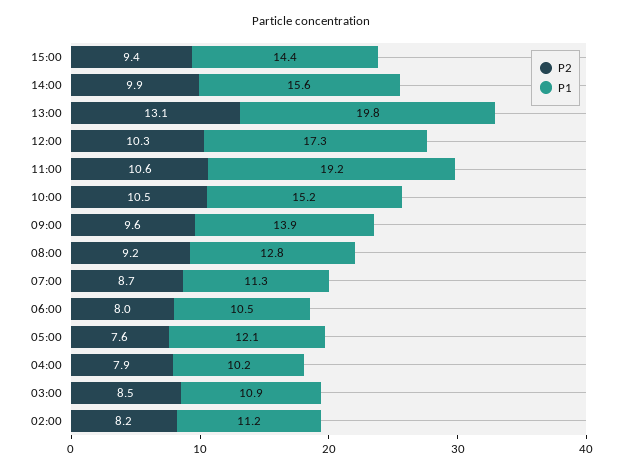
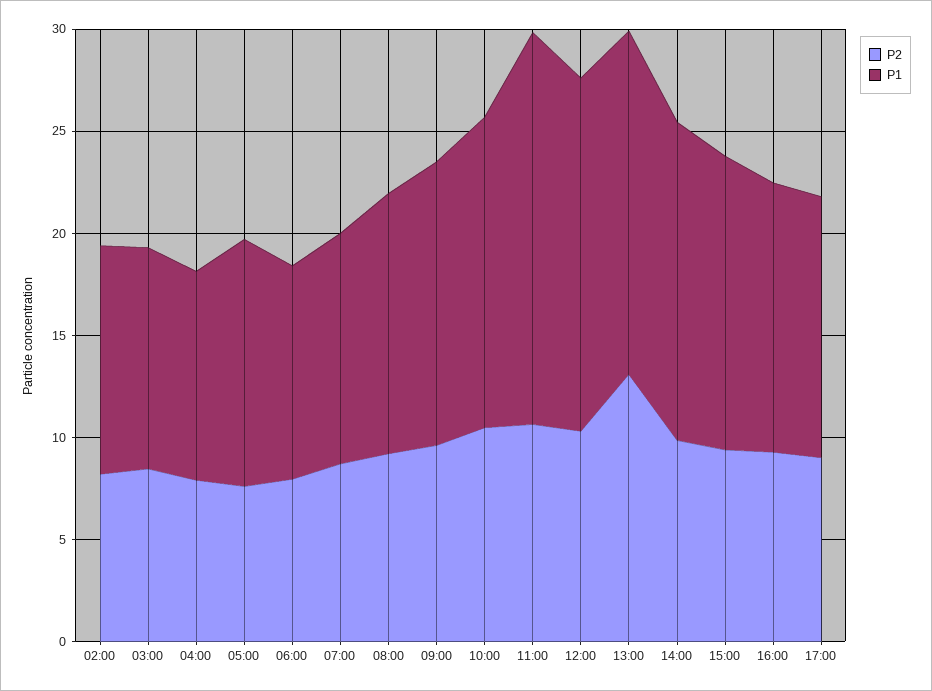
P1, 13:00: 19.8 -> 17
P2, 16:00: none -> 9
P1, 16:00: none -> 13
P2, 17:00: none -> 9
P1, 17:00: none -> 13

